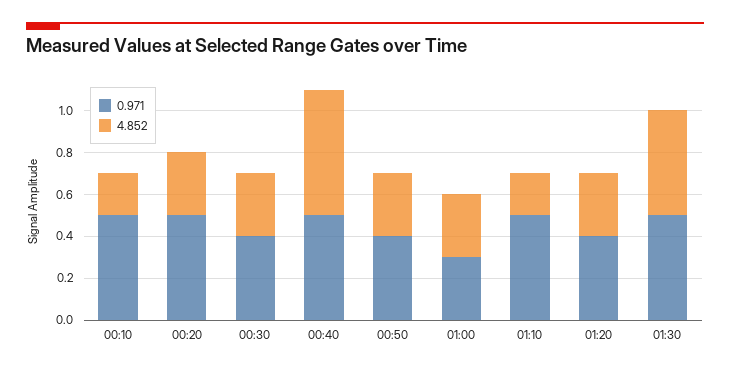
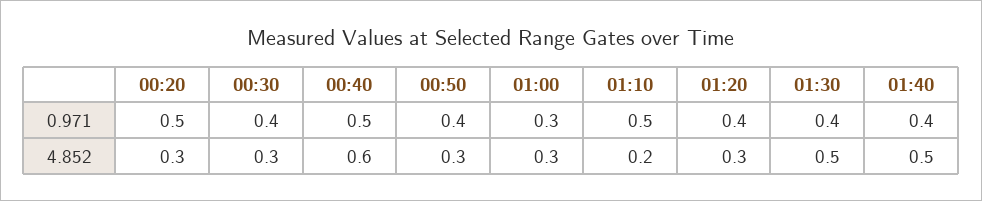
0.971, 00:10: 0.5 -> none
4.852, 00:10: 0.2 -> none
0.971, 01:30: 0.5 -> 0.4
0.971, 01:40: none -> 0.4
4.852, 01:40: none -> 0.5

